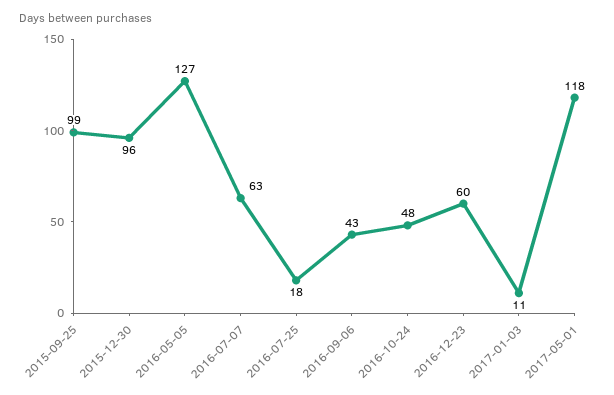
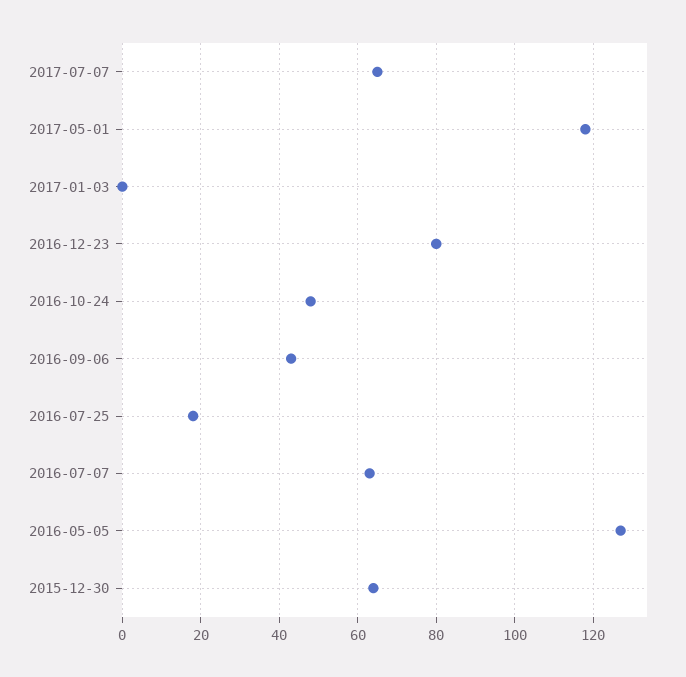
2015-09-25: 99 -> none
2015-12-30: 96 -> 65
2016-12-23: 60 -> 80
2017-01-03: 11 -> 0
2017-07-07: none -> 65

